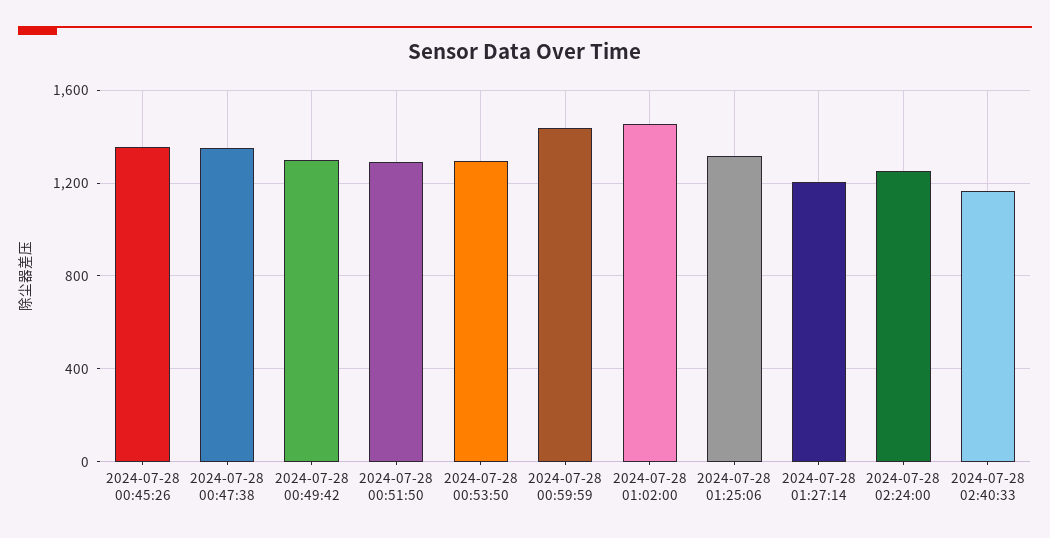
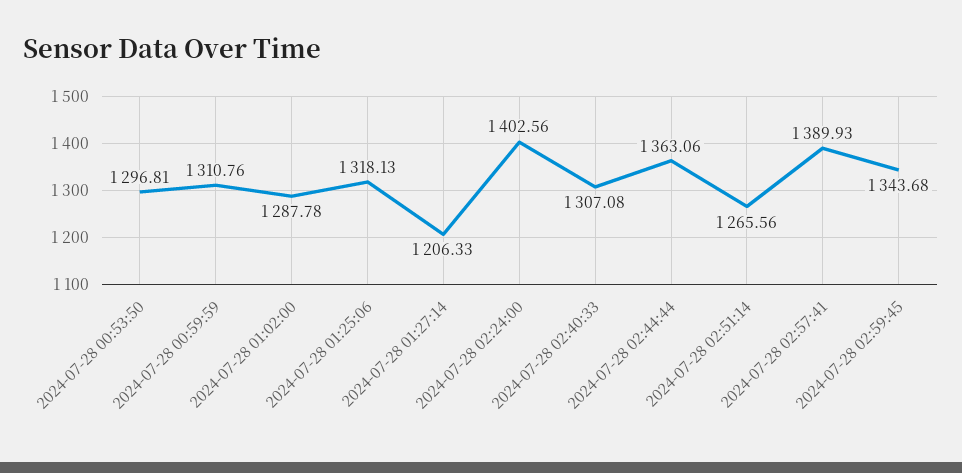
2024-07-28 00:45:26: 1350 -> none
2024-07-28 00:47:38: 1350 -> none
2024-07-28 00:49:42: 1300 -> none
2024-07-28 00:51:50: 1300 -> none
2024-07-28 00:59:59: 1450 -> 1310.76
2024-07-28 01:02:00: 1450 -> 1287.78
2024-07-28 02:24:00: 1250 -> 1402.56
2024-07-28 02:40:33: 1150 -> 1307.08
2024-07-28 02:44:44: none -> 1363.06
2024-07-28 02:51:14: none -> 1265.56
2024-07-28 02:57:41: none -> 1389.93
2024-07-28 02:59:45: none -> 1343.68

